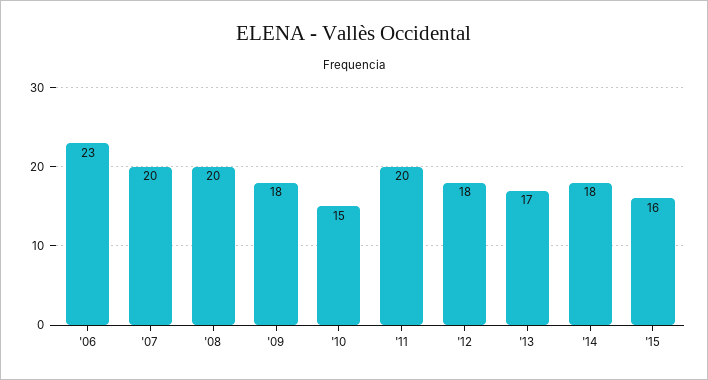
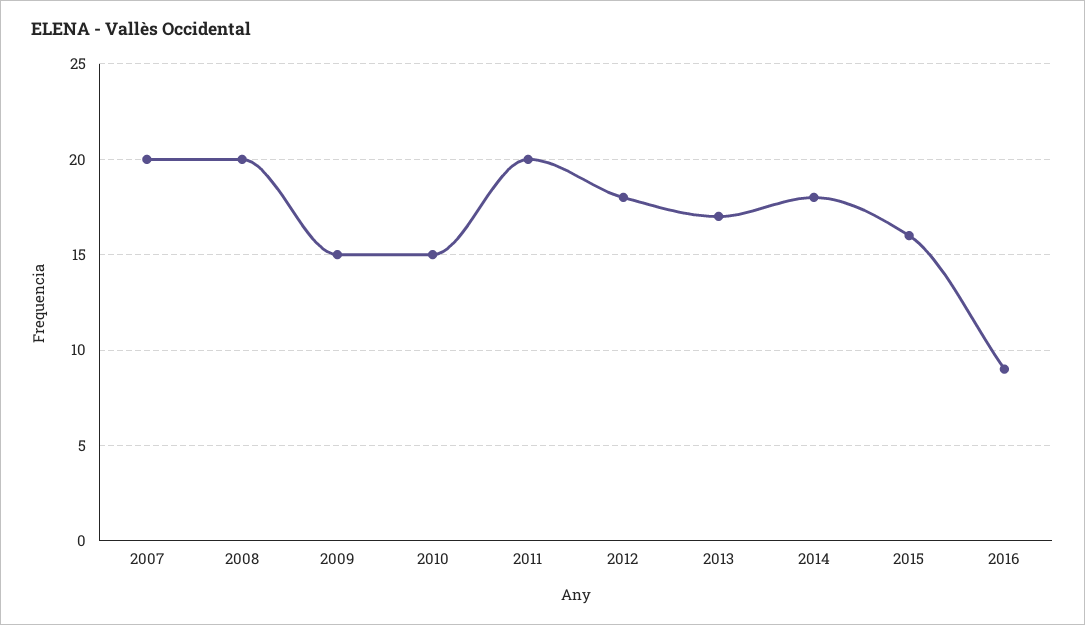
'06: 23 -> none
'09: 18 -> 15
2016: none -> 9

